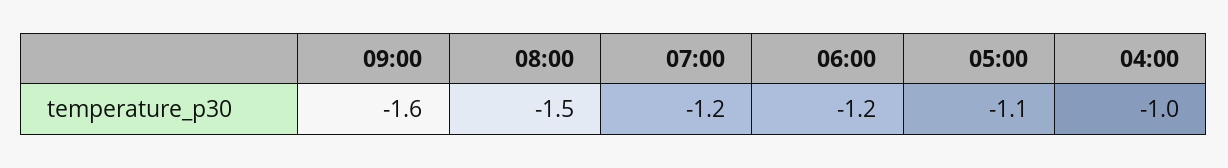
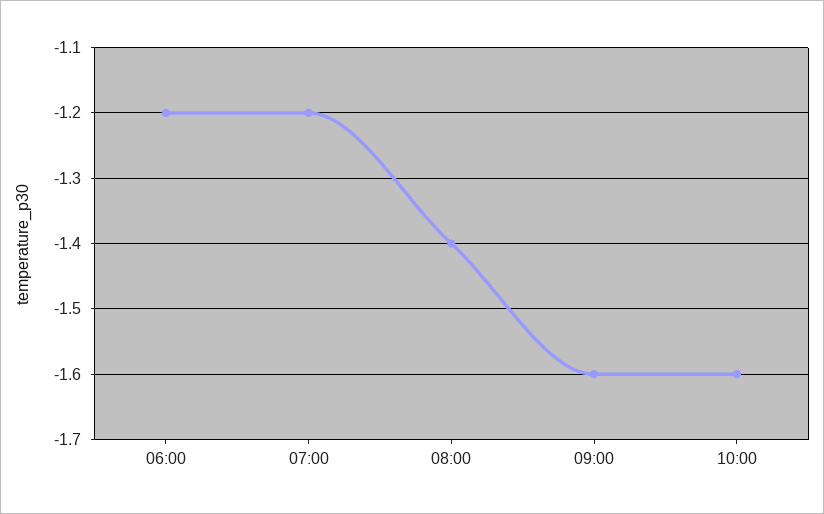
08:00: -1.5 -> -1.4
05:00: -1.1 -> none
04:00: -1 -> none
10:00: none -> -1.6

